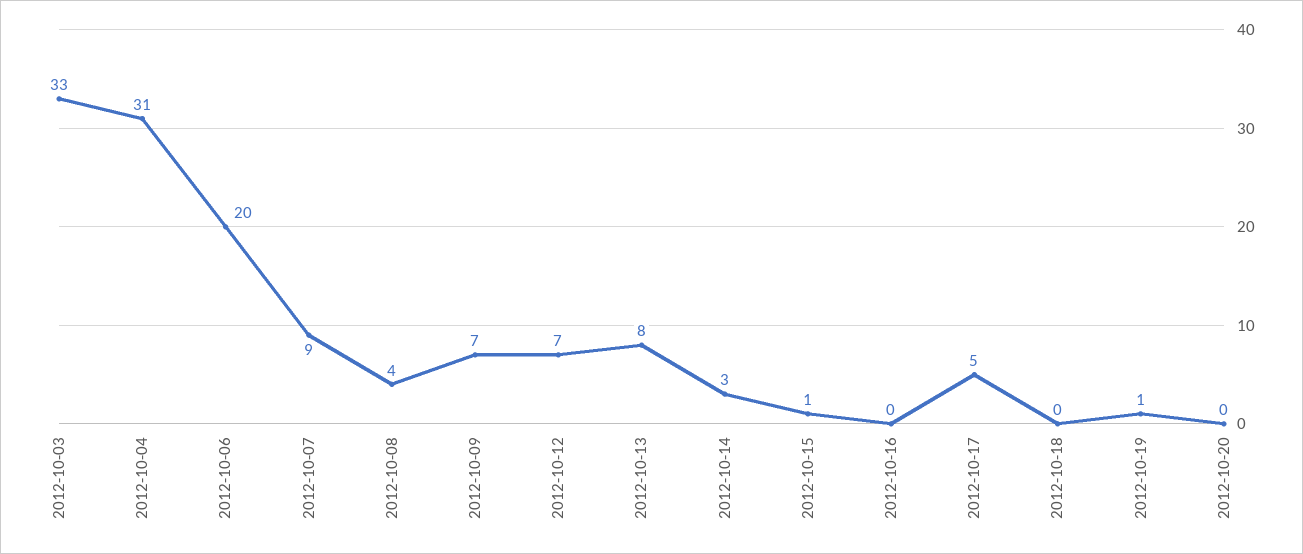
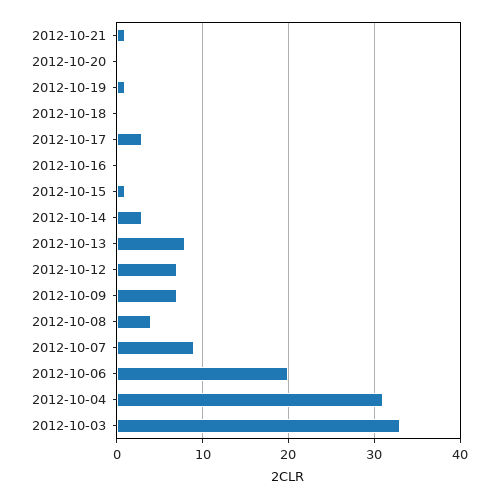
2012-10-17: 5 -> 3
2012-10-21: none -> 1

